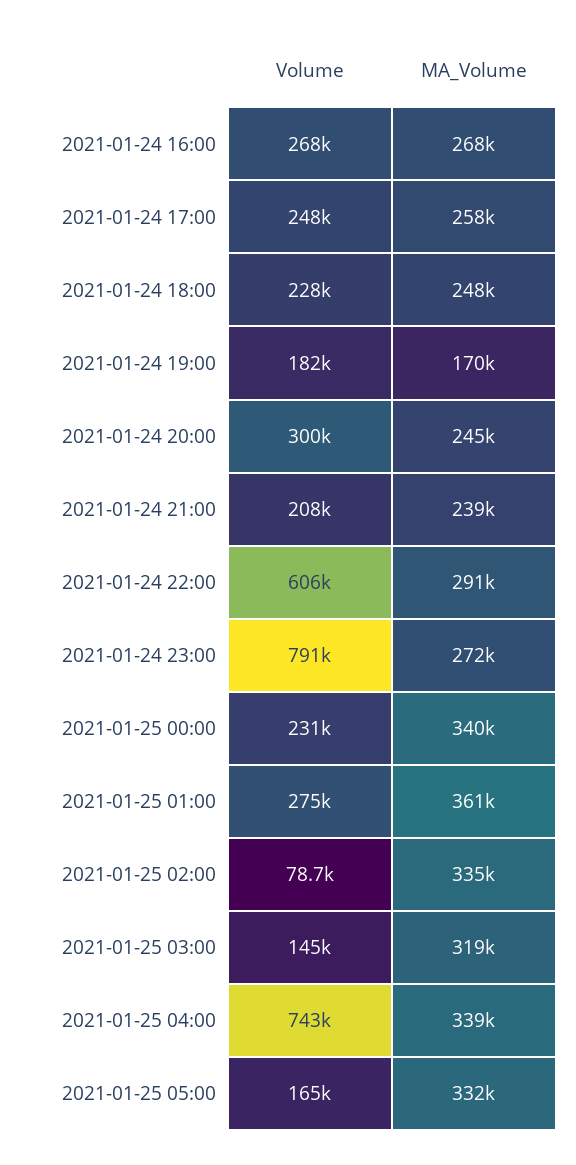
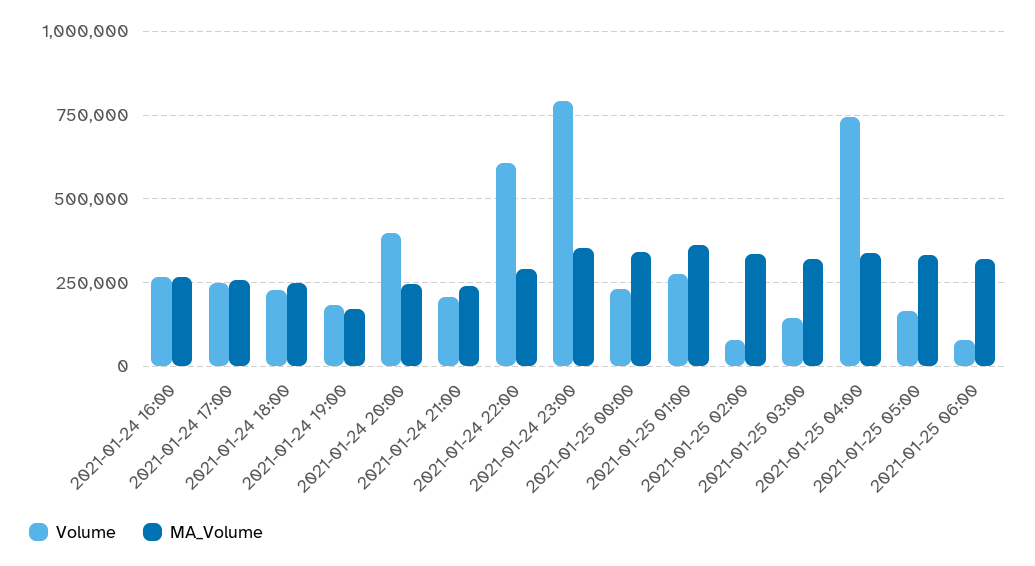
Volume, 2021-01-24 20:00: 300000 -> 400000
MA_Volume, 2021-01-24 23:00: 272000 -> 350000
Volume, 2021-01-25 06:00: none -> 75000
MA_Volume, 2021-01-25 06:00: none -> 325000

